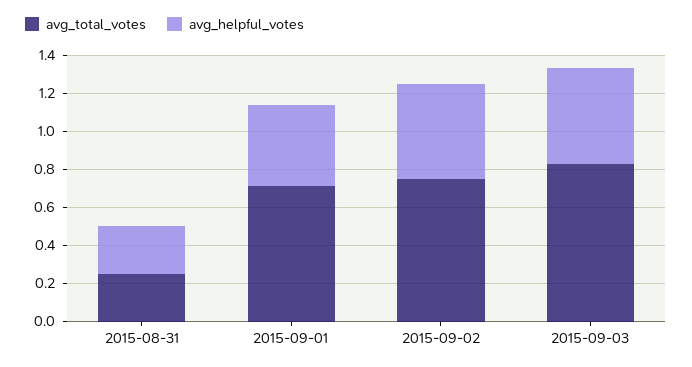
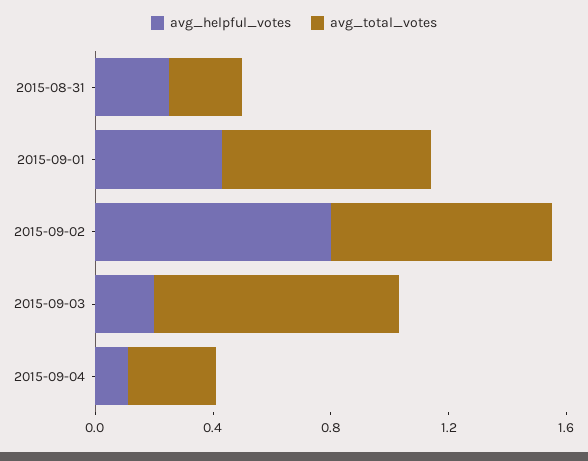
avg_helpful_votes, 2015-09-02: 0.5 -> 0.8
avg_helpful_votes, 2015-09-03: 0.5 -> 0.2
avg_helpful_votes, 2015-09-04: none -> 0.1
avg_total_votes, 2015-09-04: none -> 0.3

